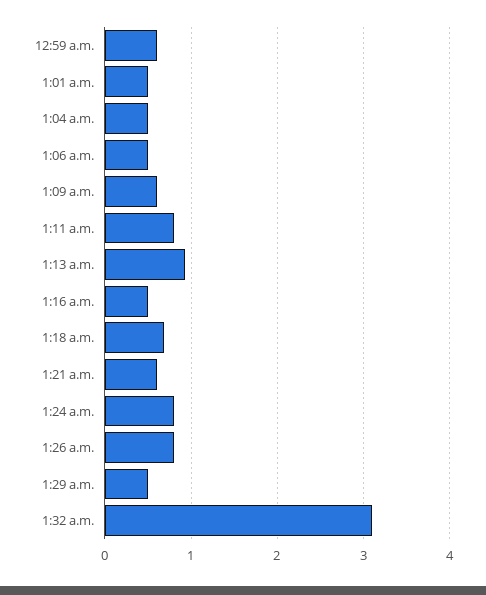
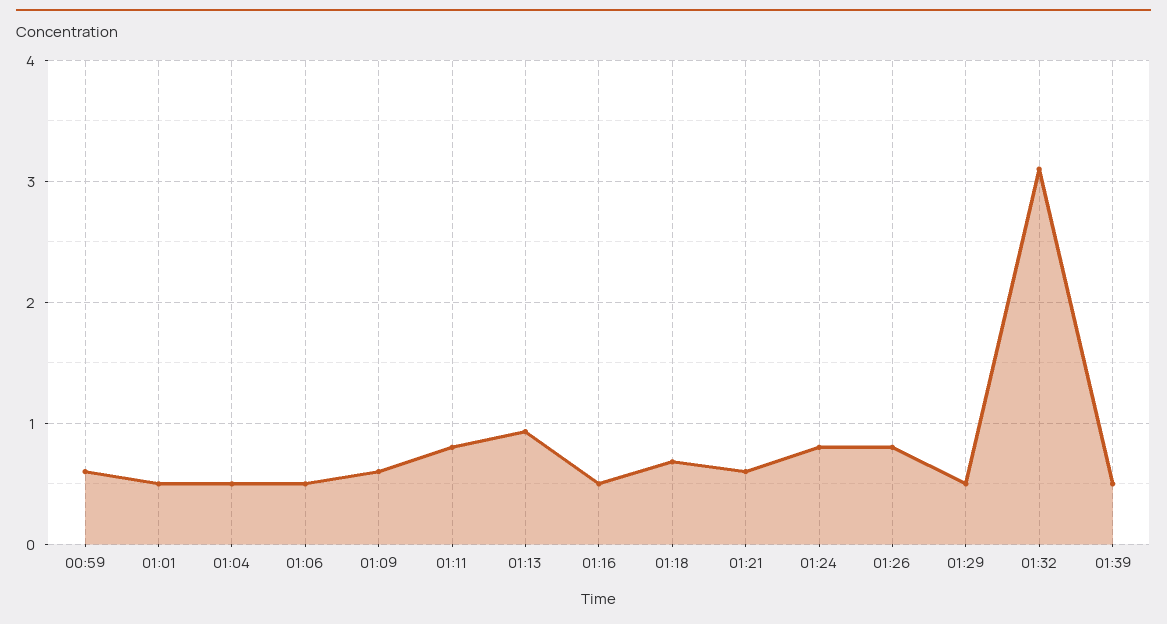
01:39: none -> 0.5

